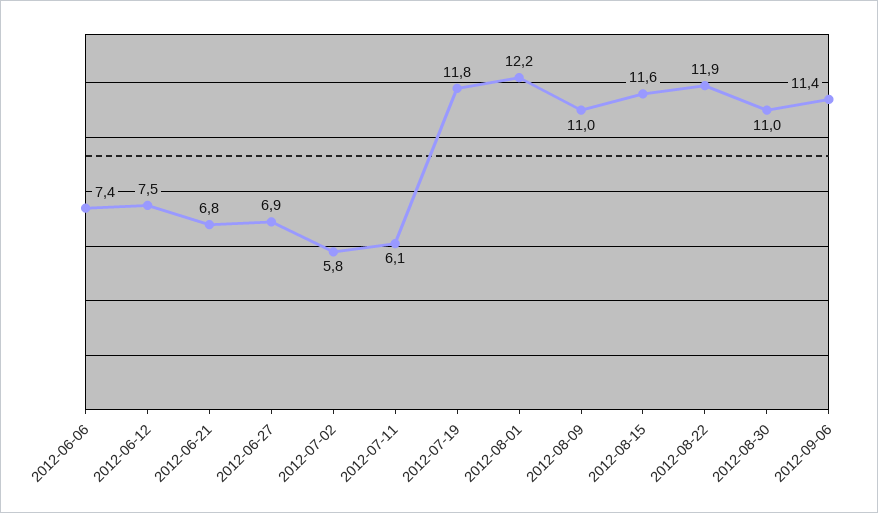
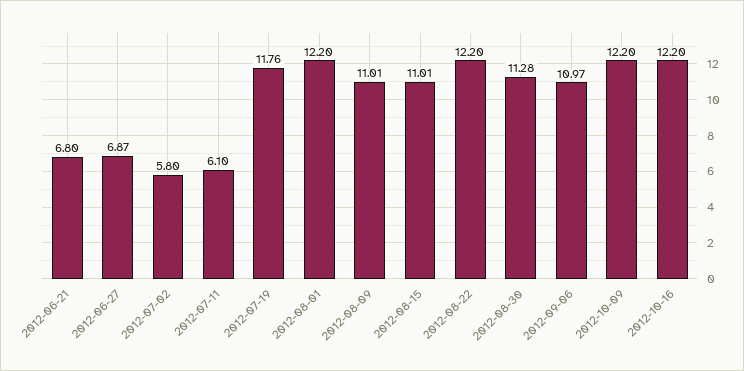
2012-06-06: 7.4 -> none
2012-06-12: 7.5 -> none
2012-08-15: 11.6 -> 11.01
2012-08-22: 11.9 -> 12.2
2012-08-30: 11 -> 11.28
2012-09-06: 11.4 -> 10.97
2012-10-09: none -> 12.2
2012-10-16: none -> 12.2

